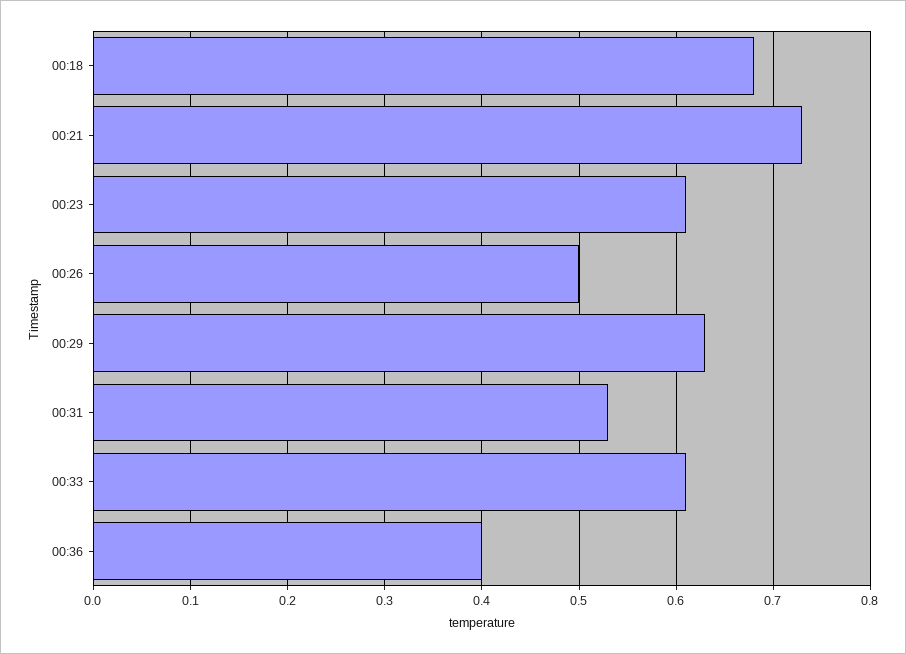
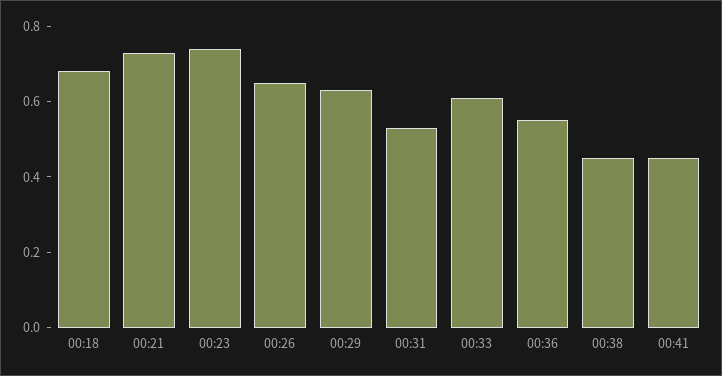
00:23: 0.61 -> 0.75
00:26: 0.5 -> 0.65
00:36: 0.4 -> 0.55
00:38: none -> 0.45
00:41: none -> 0.45

